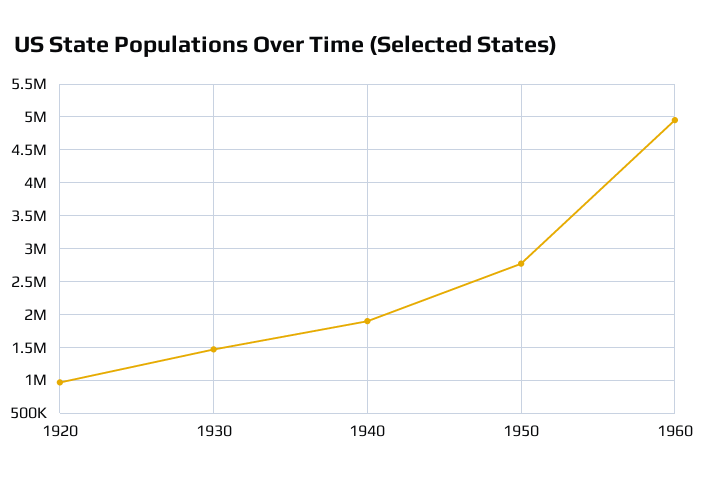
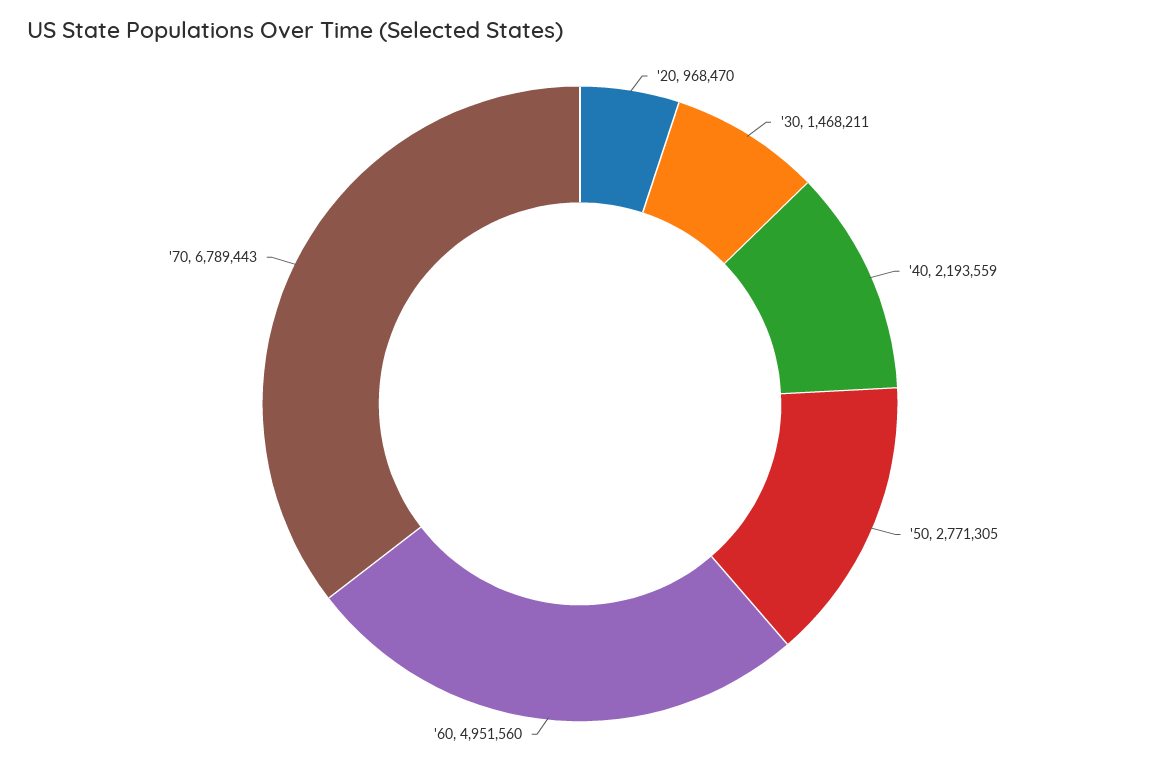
1940: 1900000 -> 2193559
'70: none -> 6789443

